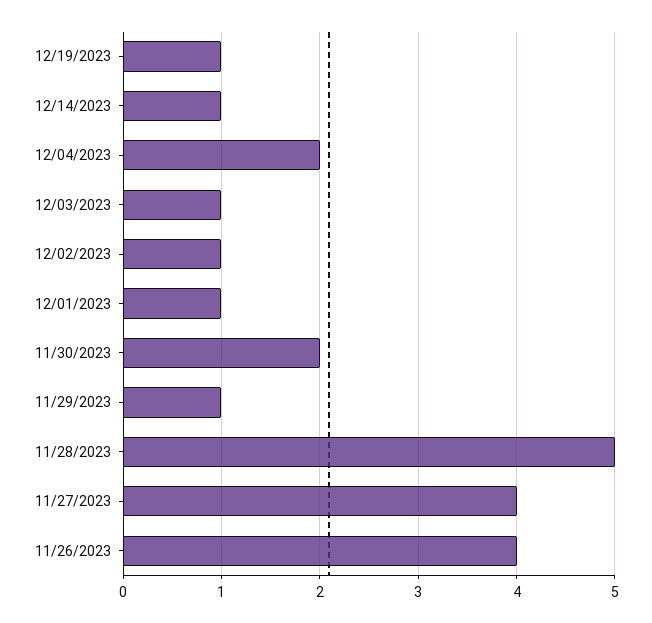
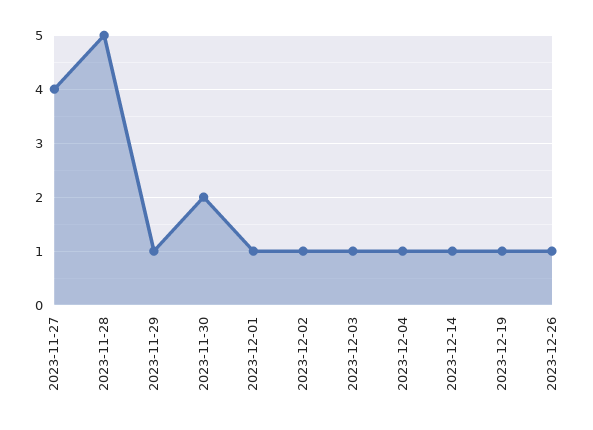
12/04/2023: 2 -> 1
11/26/2023: 4 -> none
2023-12-26: none -> 1

